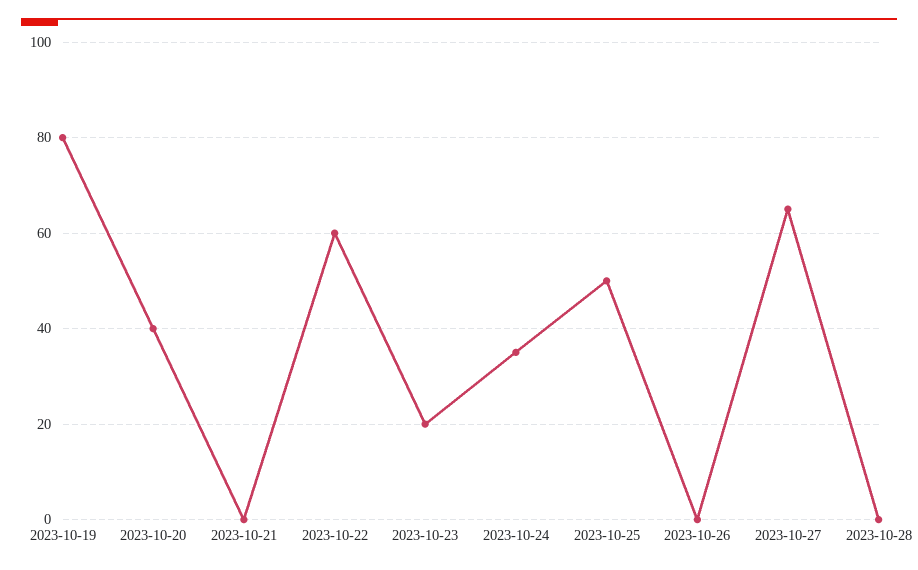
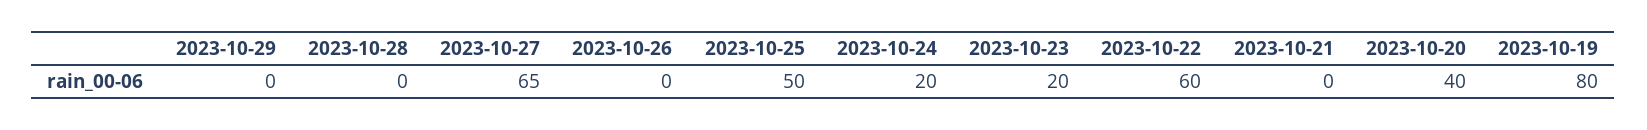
2023-10-24: 35 -> 20
2023-10-29: none -> 0

